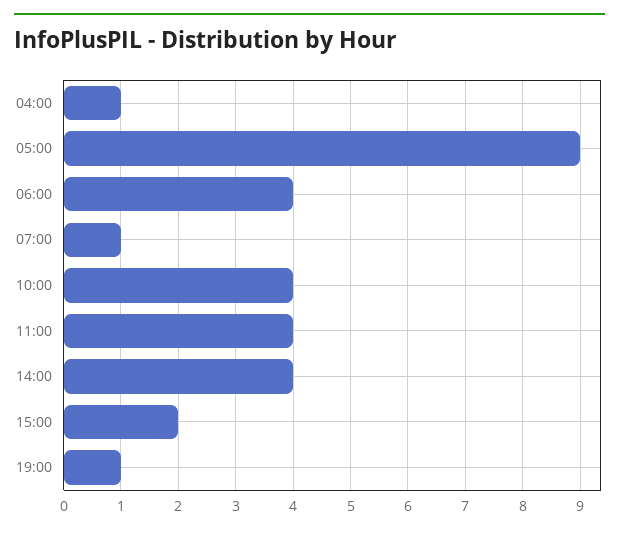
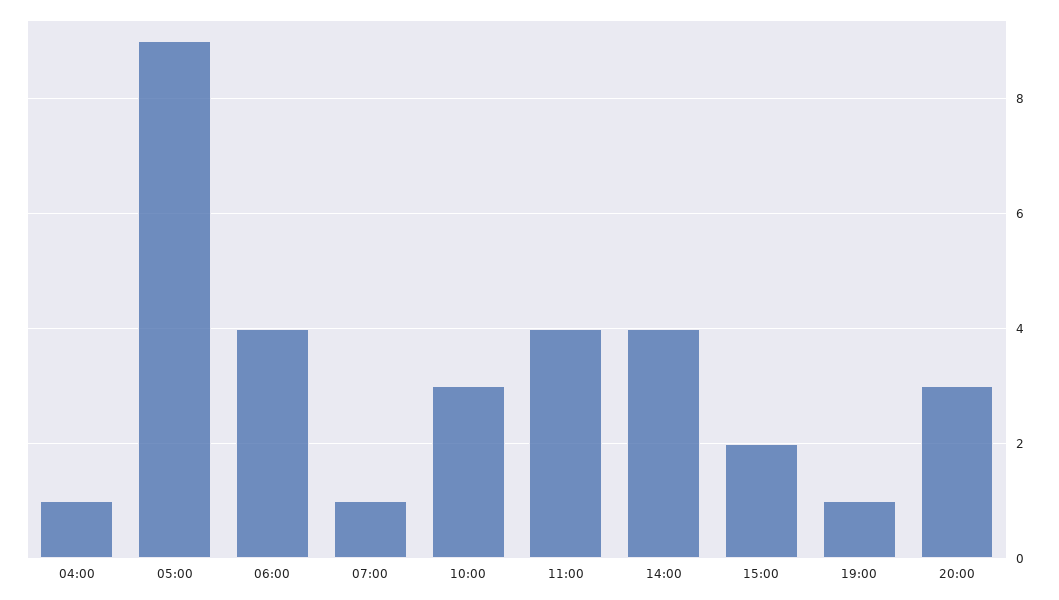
10:00: 4 -> 3
20:00: none -> 3

